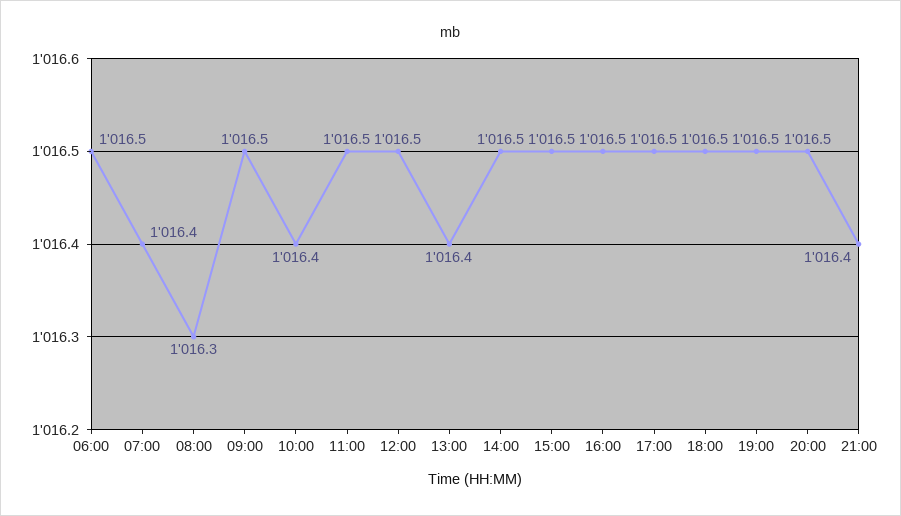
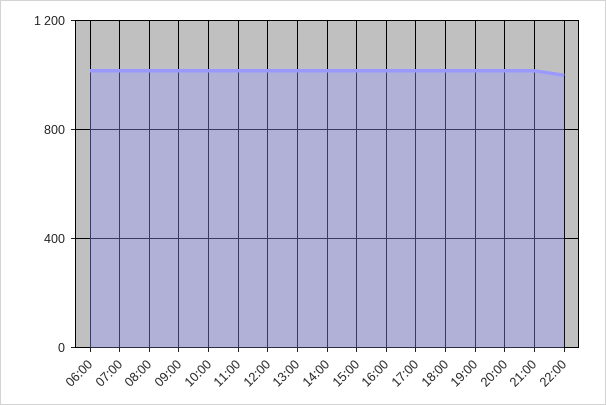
22:00: none -> 1000

